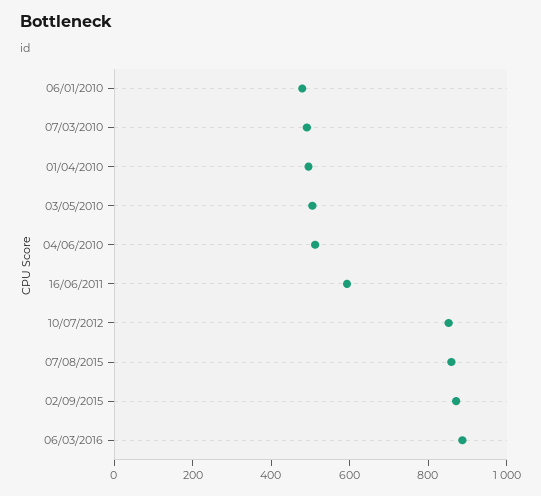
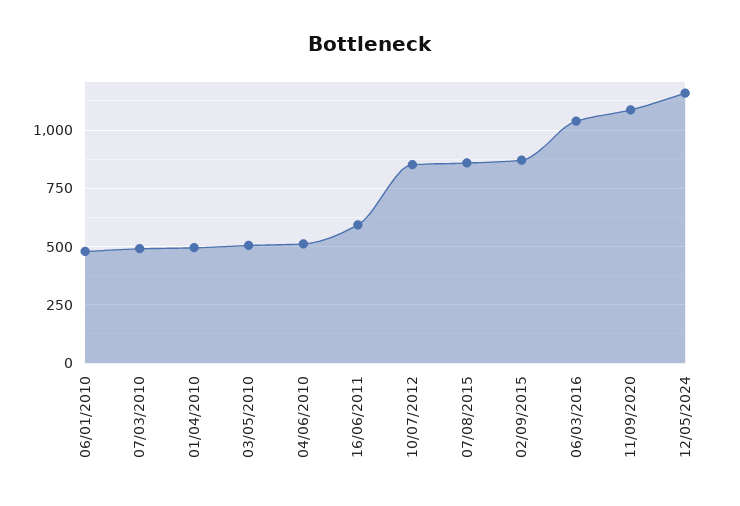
06/03/2016: 900 -> 1050
11/09/2020: none -> 1100
12/05/2024: none -> 1150

